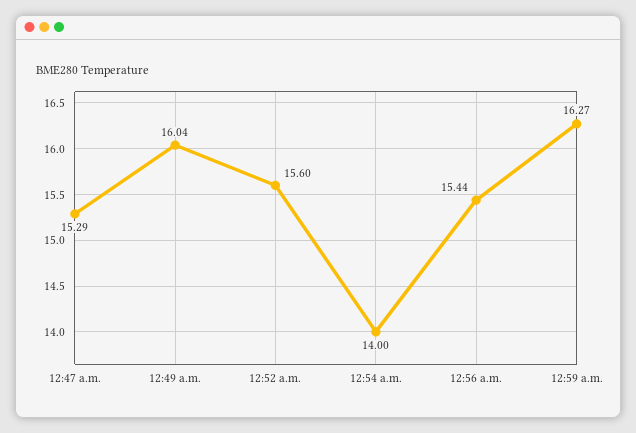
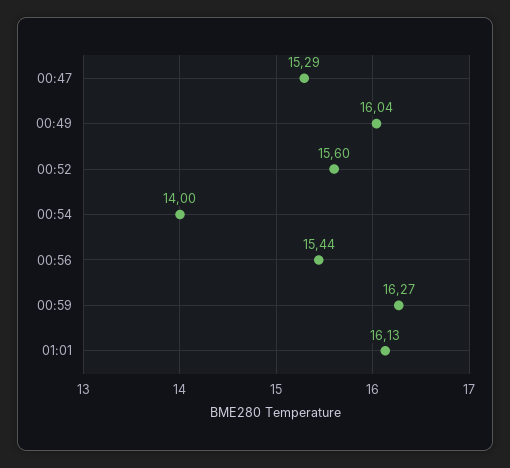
01:01: none -> 16.13

